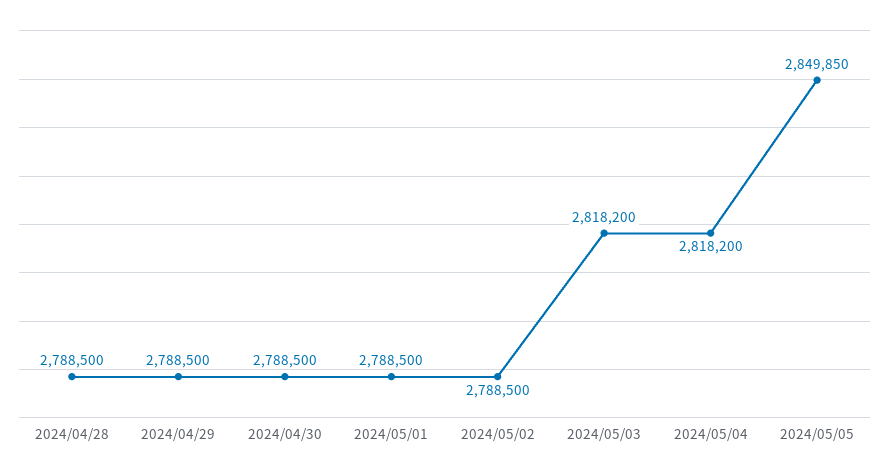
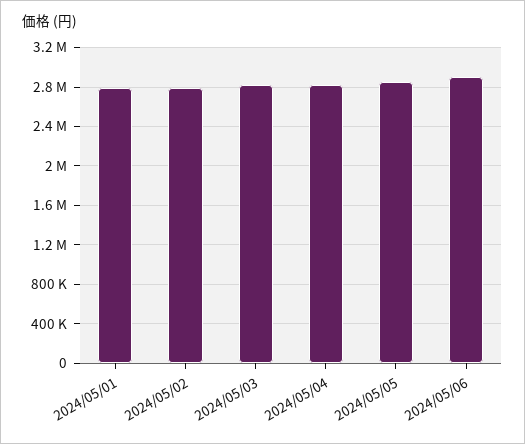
2024/04/28: 2788500 -> none
2024/04/29: 2788500 -> none
2024/04/30: 2788500 -> none
2024/05/06: none -> 2900000

